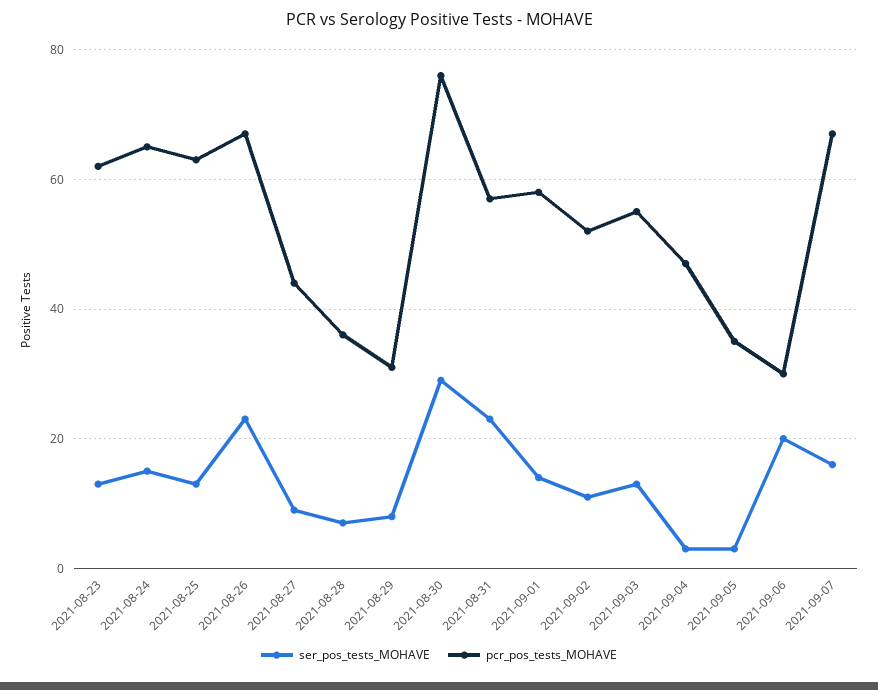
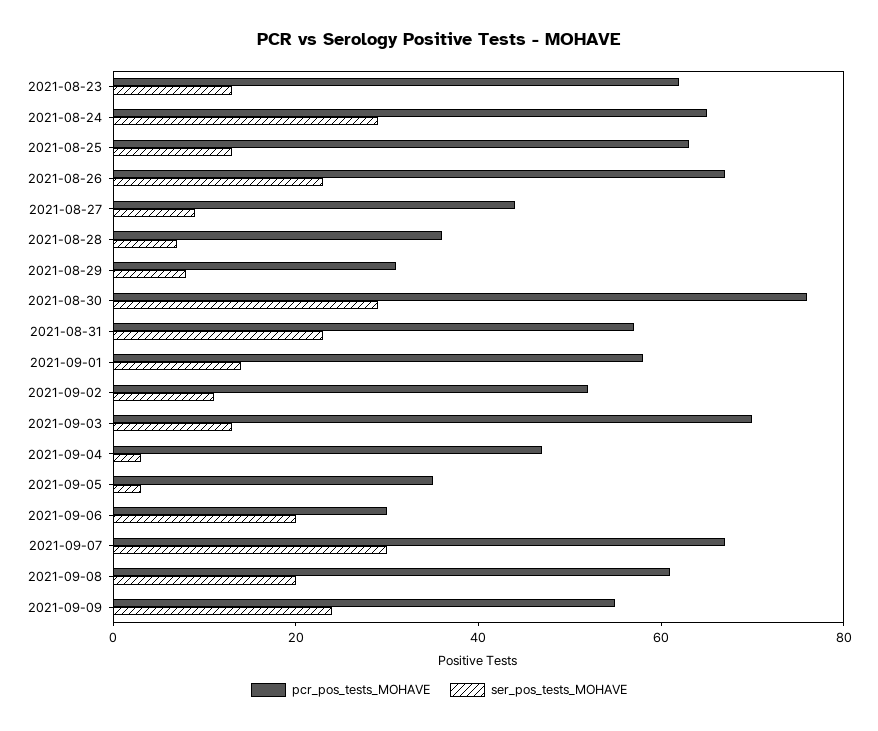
ser_pos_tests_MOHAVE, 2021-08-24: 15 -> 30
pcr_pos_tests_MOHAVE, 2021-09-03: 55 -> 70
ser_pos_tests_MOHAVE, 2021-09-07: 15 -> 30
pcr_pos_tests_MOHAVE, 2021-09-08: none -> 60
ser_pos_tests_MOHAVE, 2021-09-08: none -> 20
pcr_pos_tests_MOHAVE, 2021-09-09: none -> 55
ser_pos_tests_MOHAVE, 2021-09-09: none -> 25

